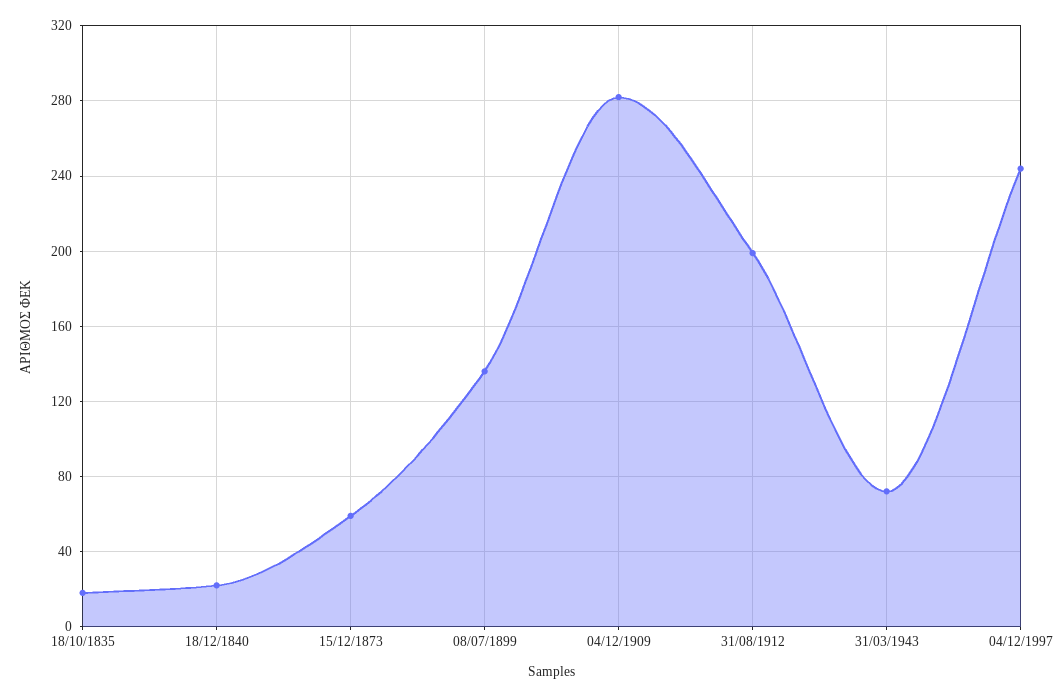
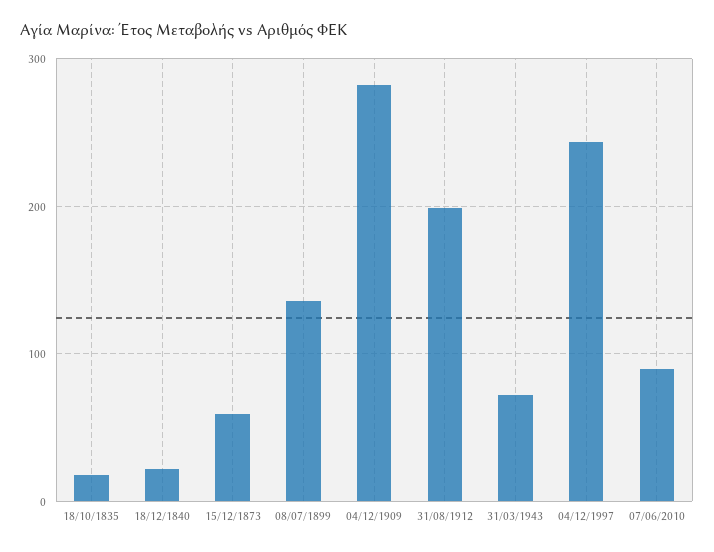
07/06/2010: none -> 90

